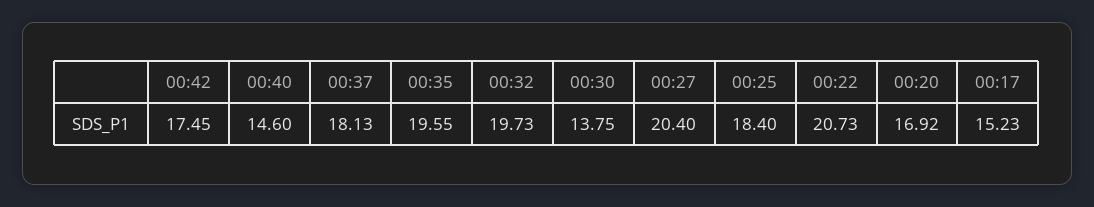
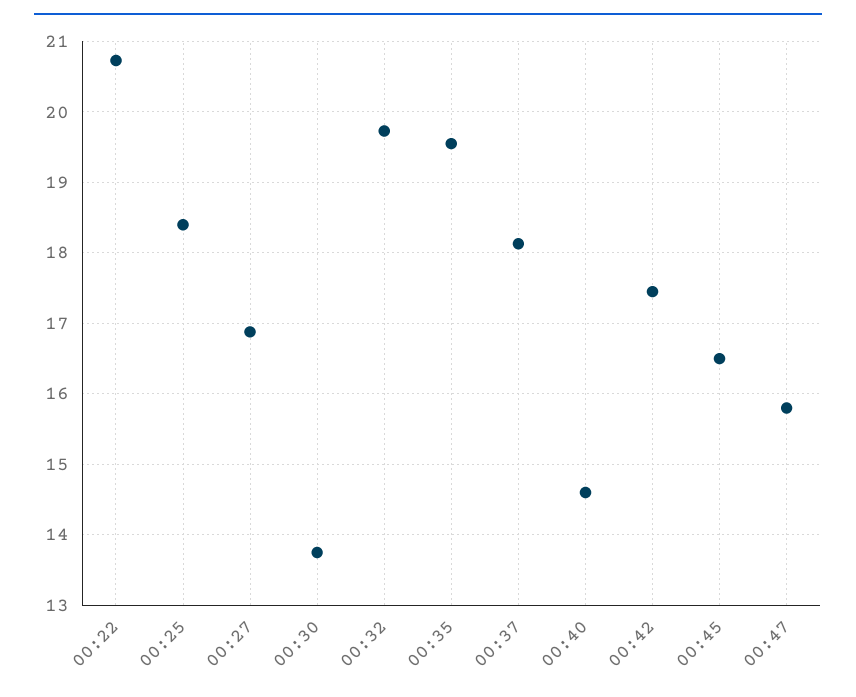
00:27: 20.4 -> 16.9
00:20: 16.92 -> none
00:17: 15.23 -> none
00:45: none -> 16.5
00:47: none -> 15.8

